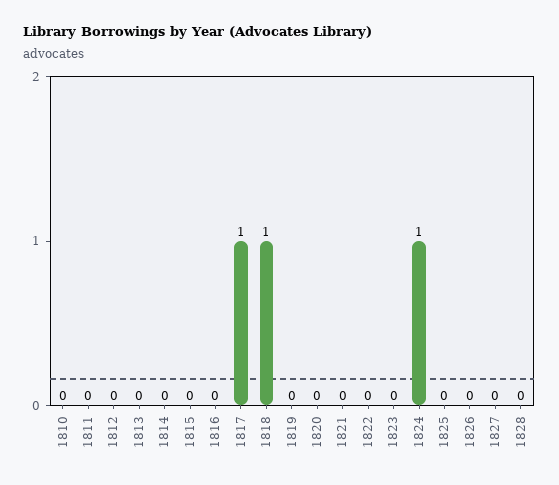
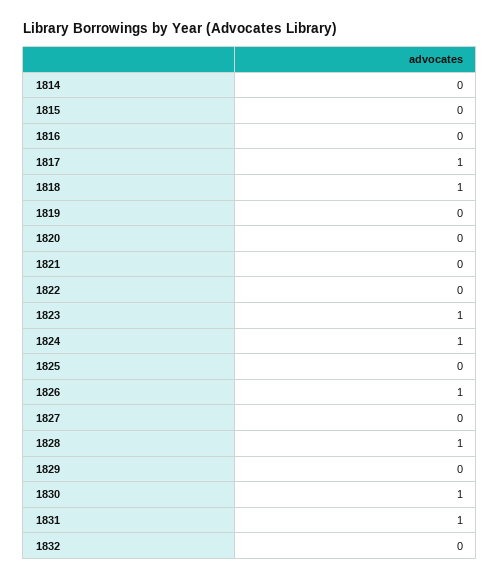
1810: 0 -> none
1811: 0 -> none
1812: 0 -> none
1813: 0 -> none
1823: 0 -> 1
1826: 0 -> 1
1828: 0 -> 1
1829: none -> 0
1830: none -> 1
1831: none -> 1
1832: none -> 0

